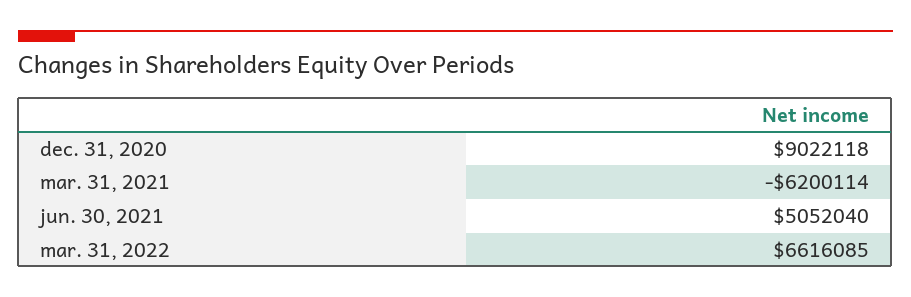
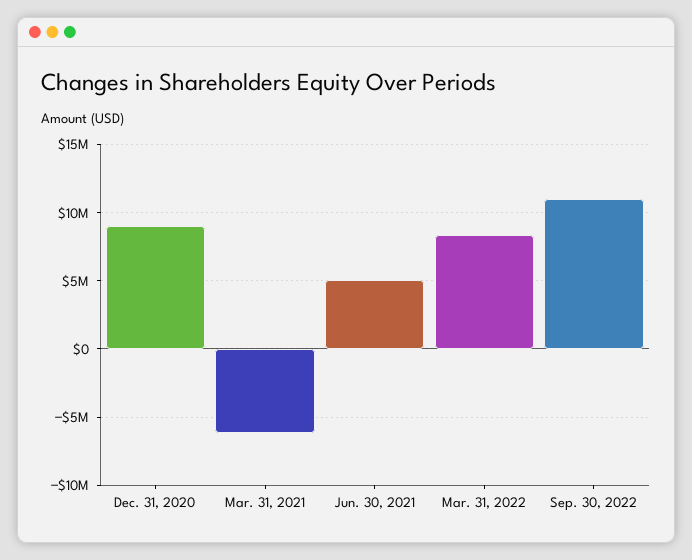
mar. 31, 2022: 6616085 -> 8500000
Sep. 30, 2022: none -> 11000000

